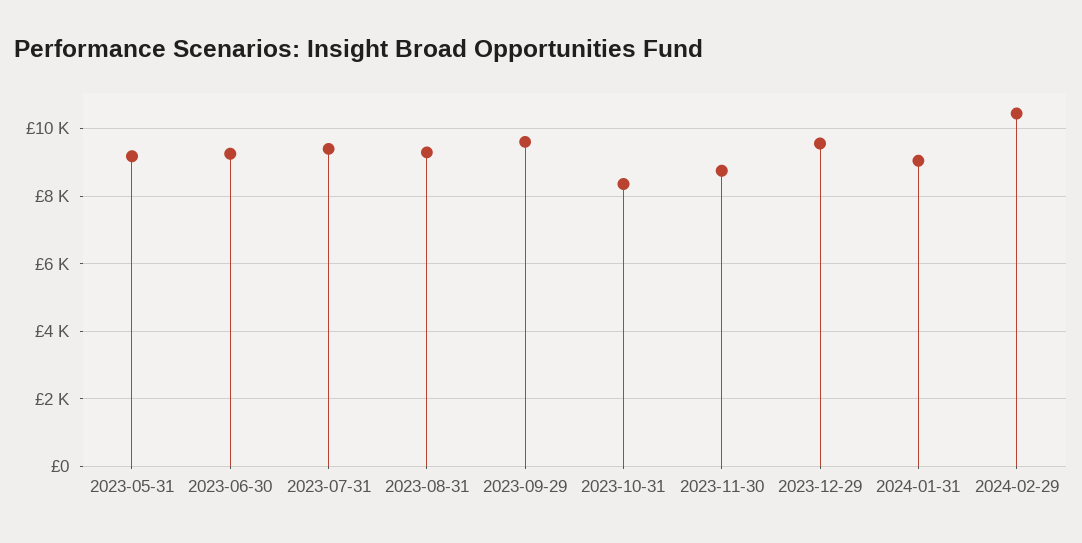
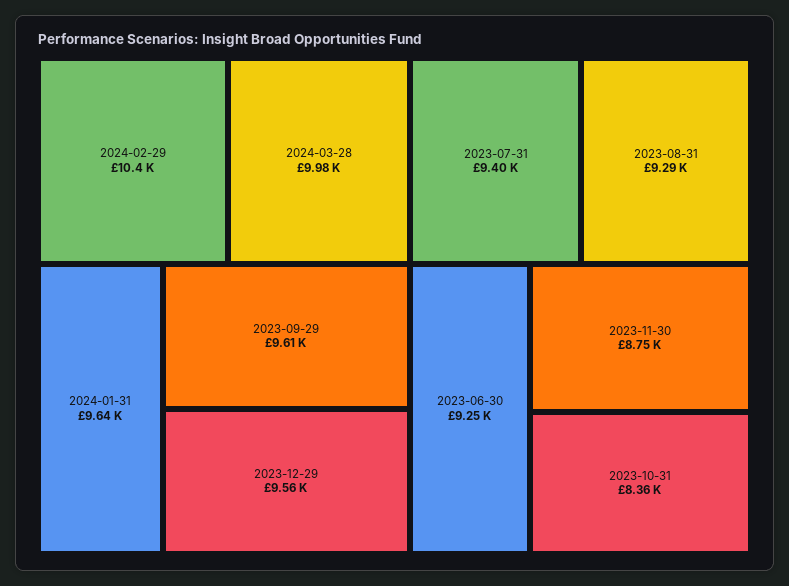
2023-05-31: 9200 -> none
2024-01-31: 9000 -> 9640
2024-03-28: none -> 9980

